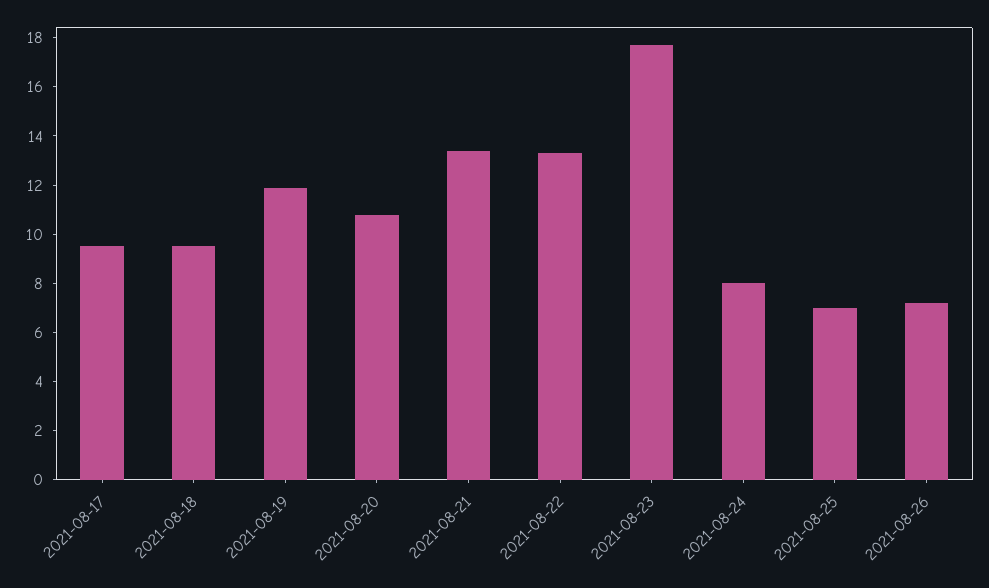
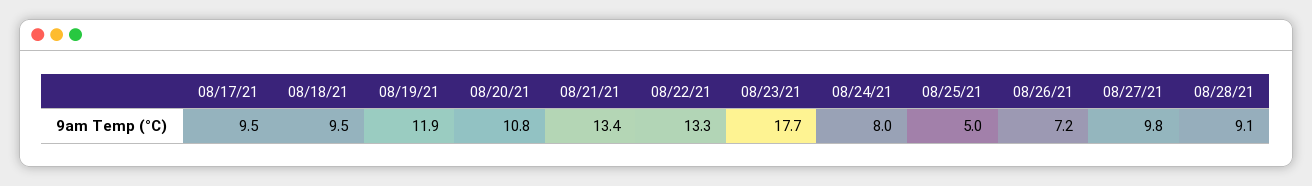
2021-08-25: 7 -> 5
08/27/21: none -> 9.8
08/28/21: none -> 9.1

